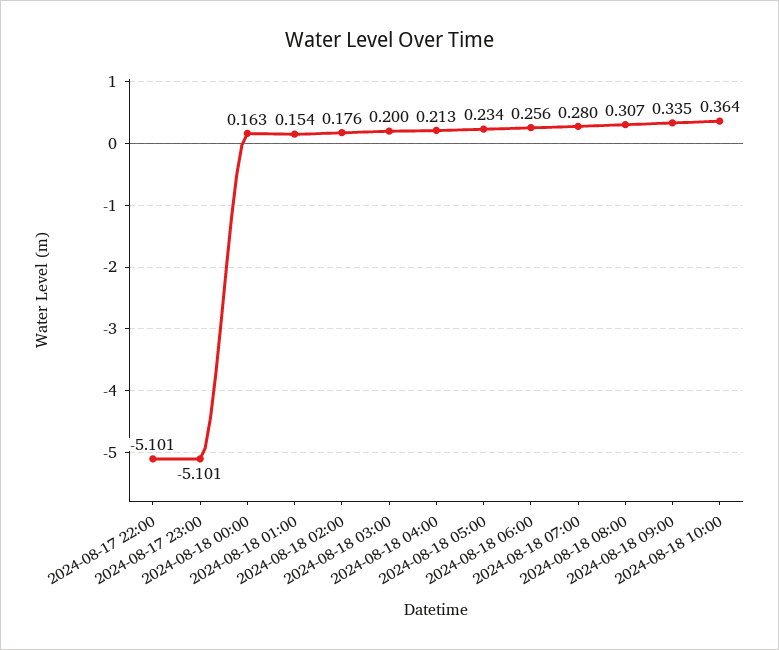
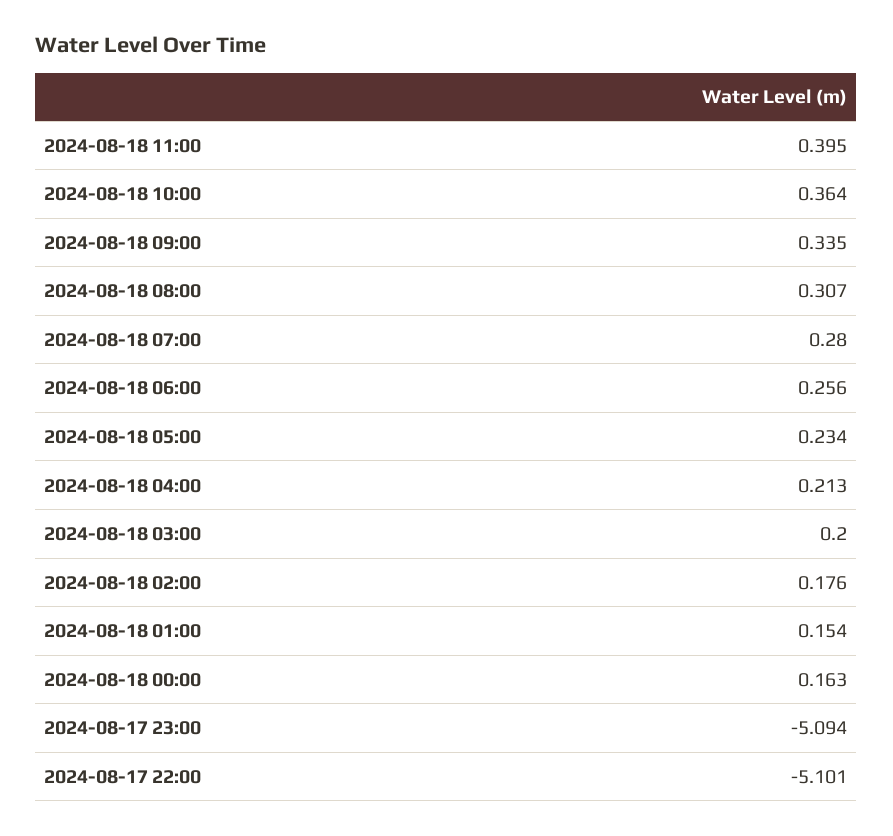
2024-08-17 23:00: -5.101 -> -5.094
2024-08-18 11:00: none -> 0.395

